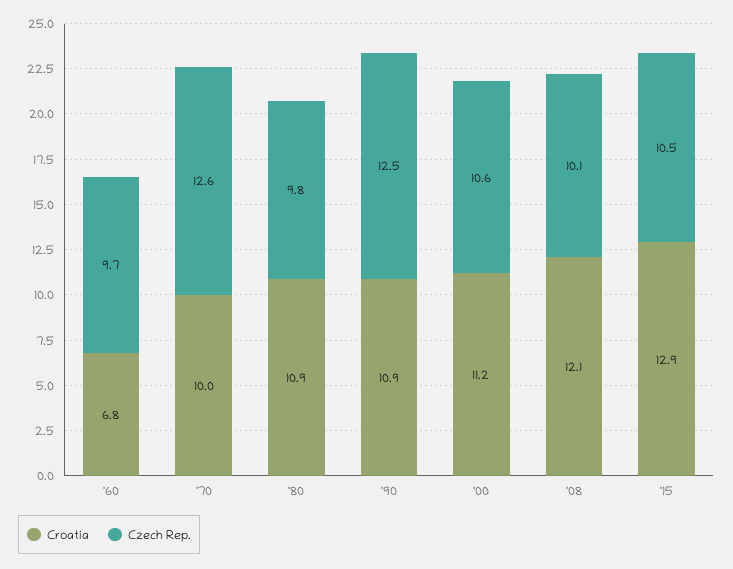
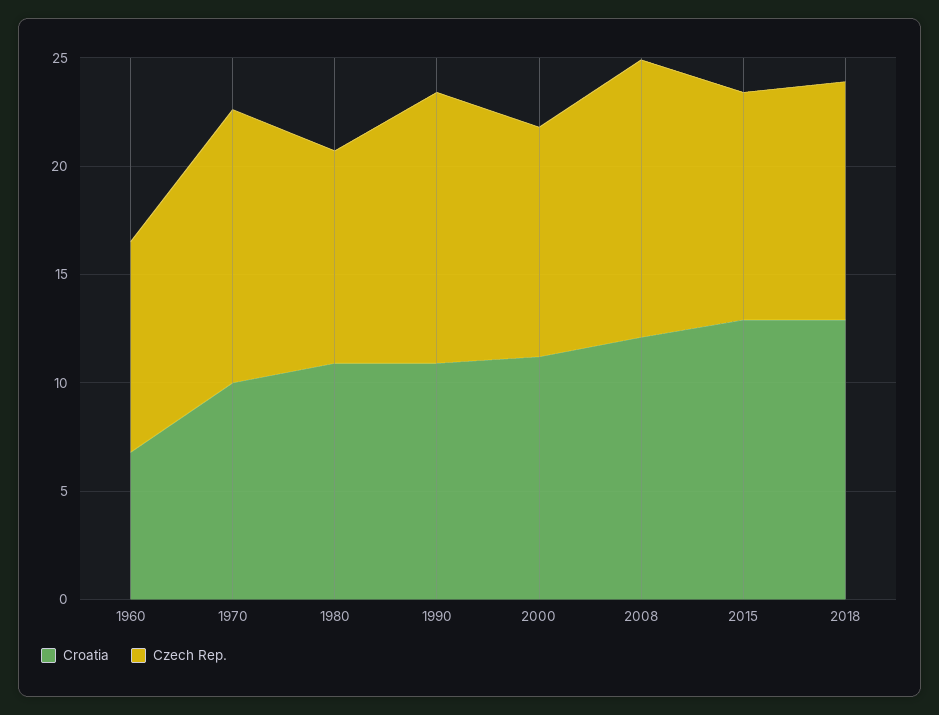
Czech Rep., '08: 10.1 -> 13
Croatia, 2018: none -> 13
Czech Rep., 2018: none -> 11

